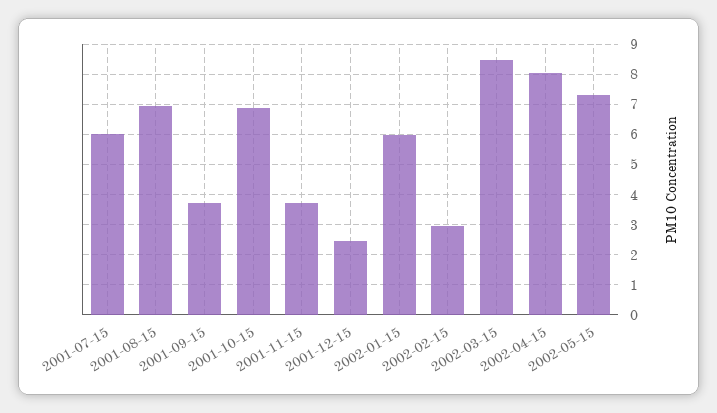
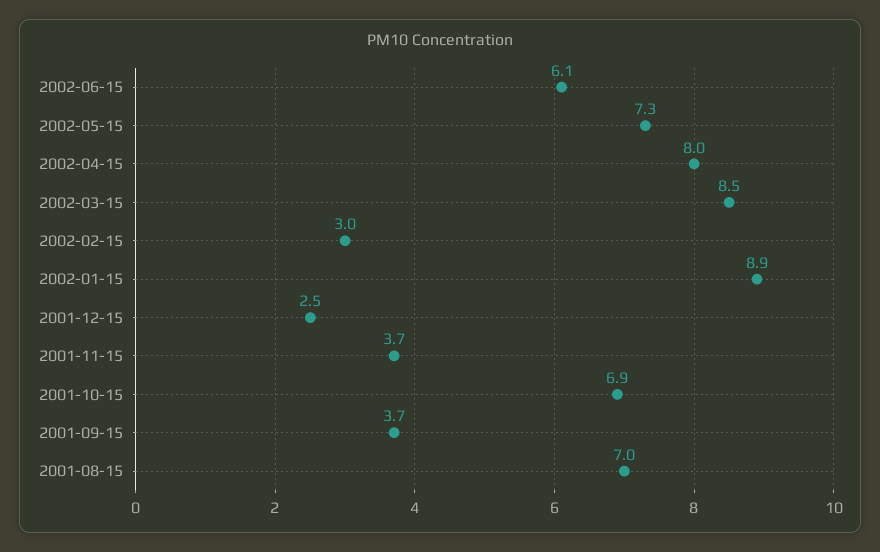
2001-07-15: 6 -> none
2002-01-15: 6 -> 8.9
2002-06-15: none -> 6.1

